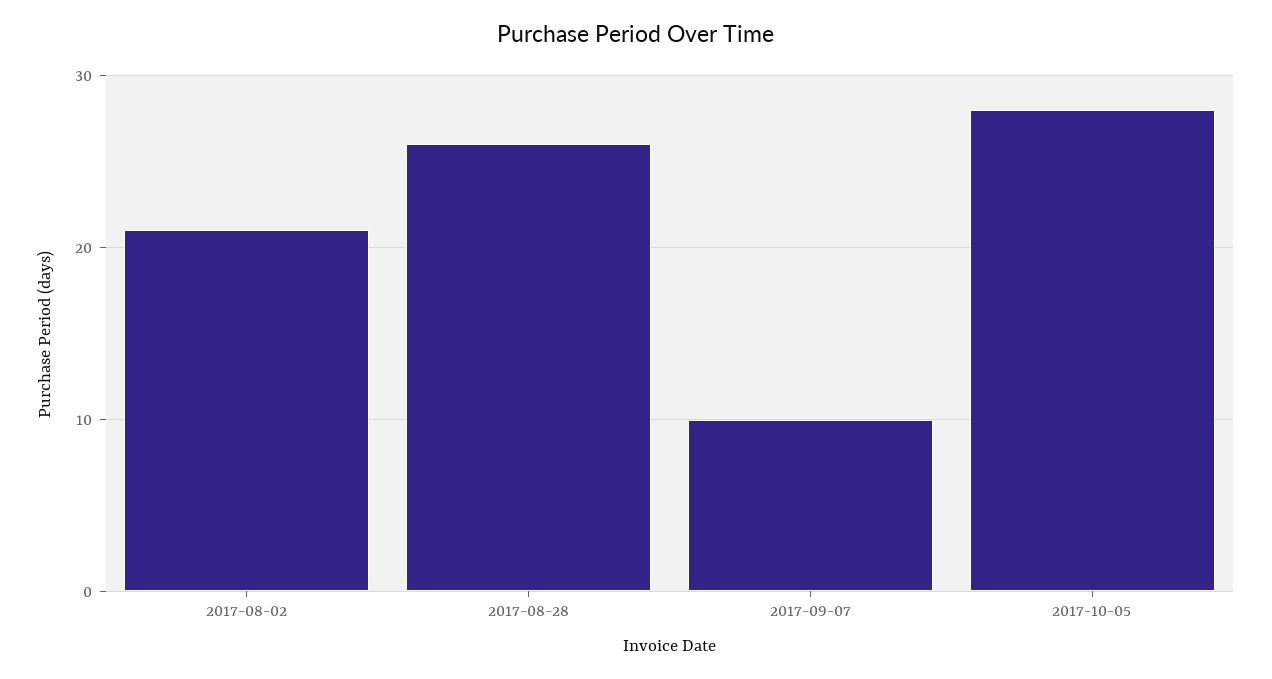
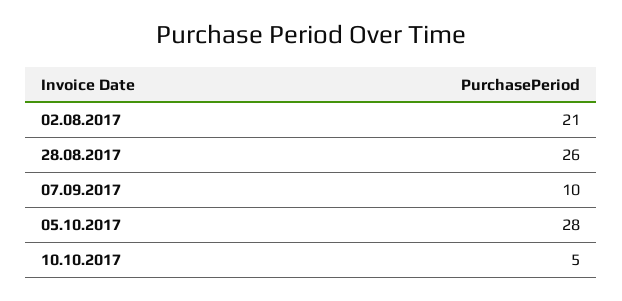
10.10.2017: none -> 5

